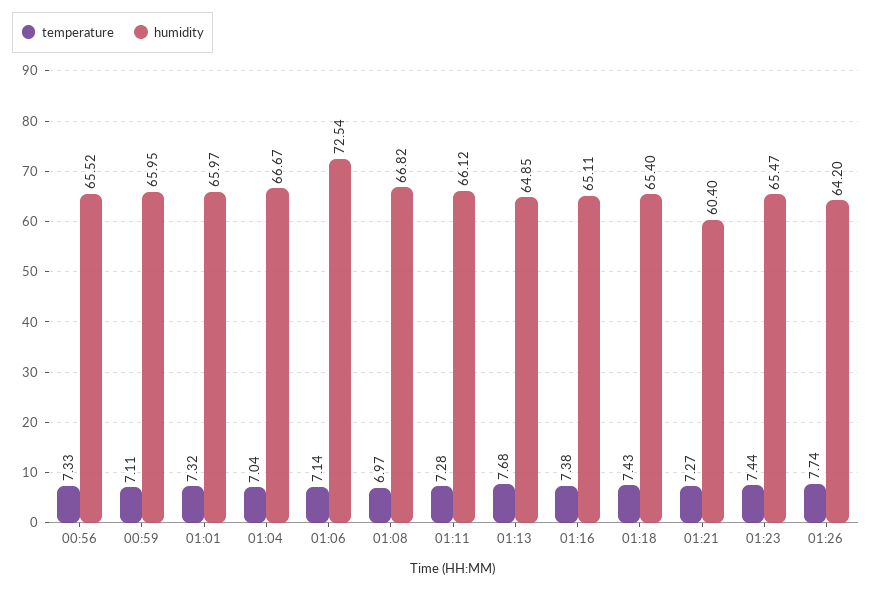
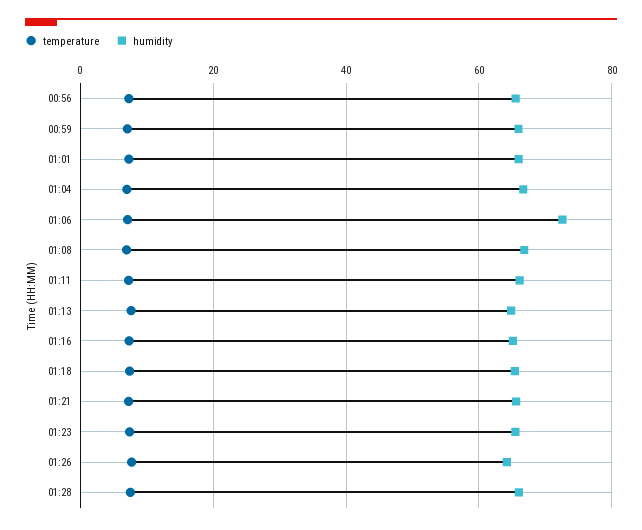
humidity, 01:21: 60.4 -> 66
temperature, 01:28: none -> 8
humidity, 01:28: none -> 66

